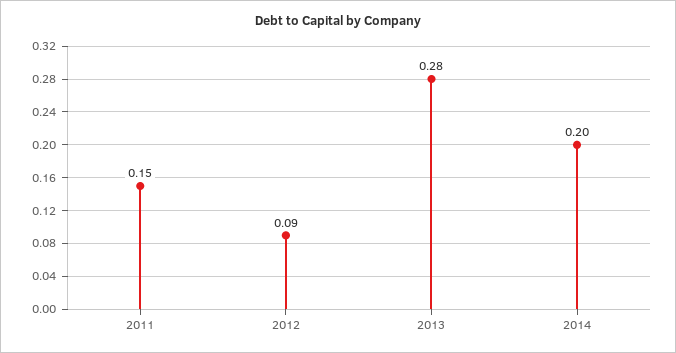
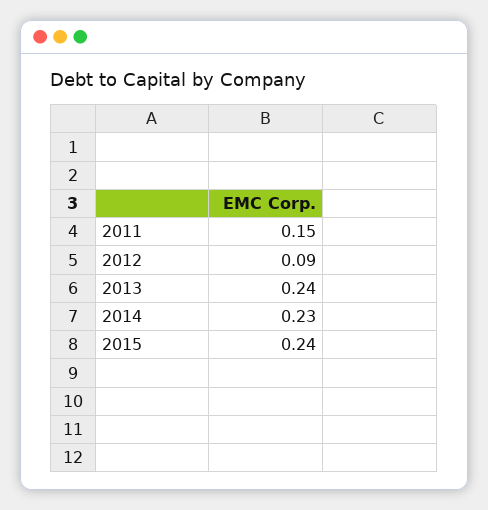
2013: 0.28 -> 0.24
2014: 0.2 -> 0.23
2015: none -> 0.24

